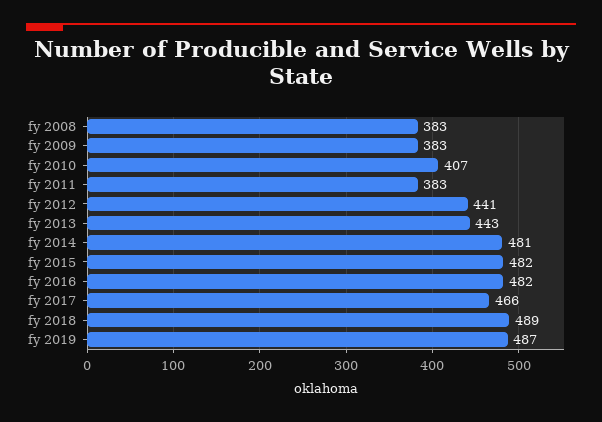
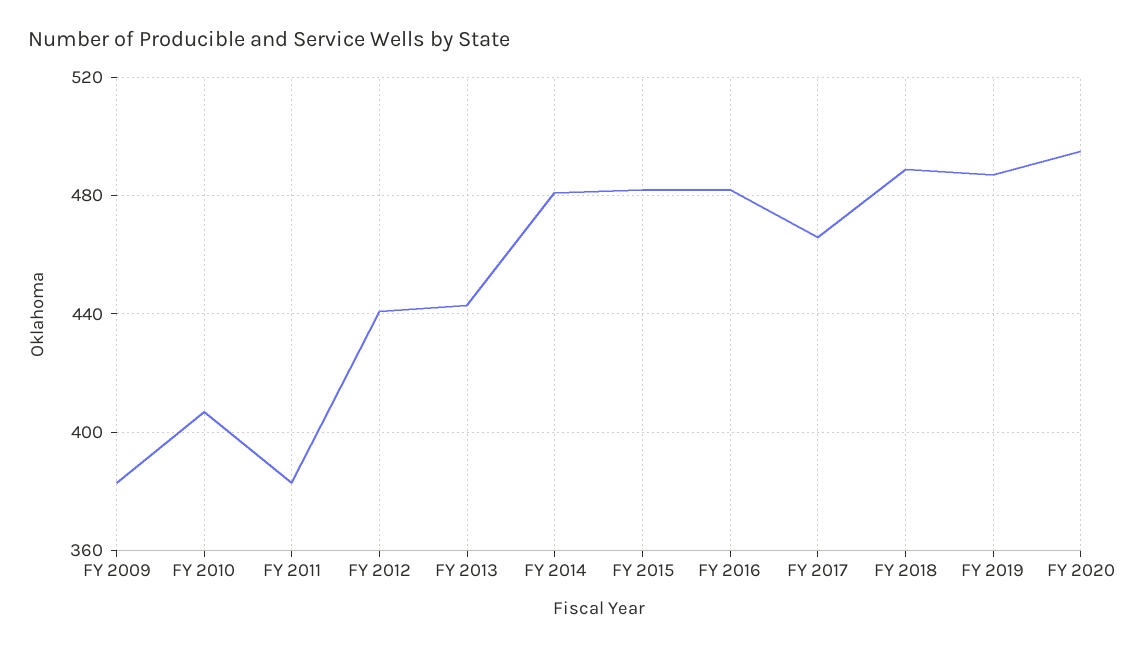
fy 2008: 383 -> none
FY 2020: none -> 495

